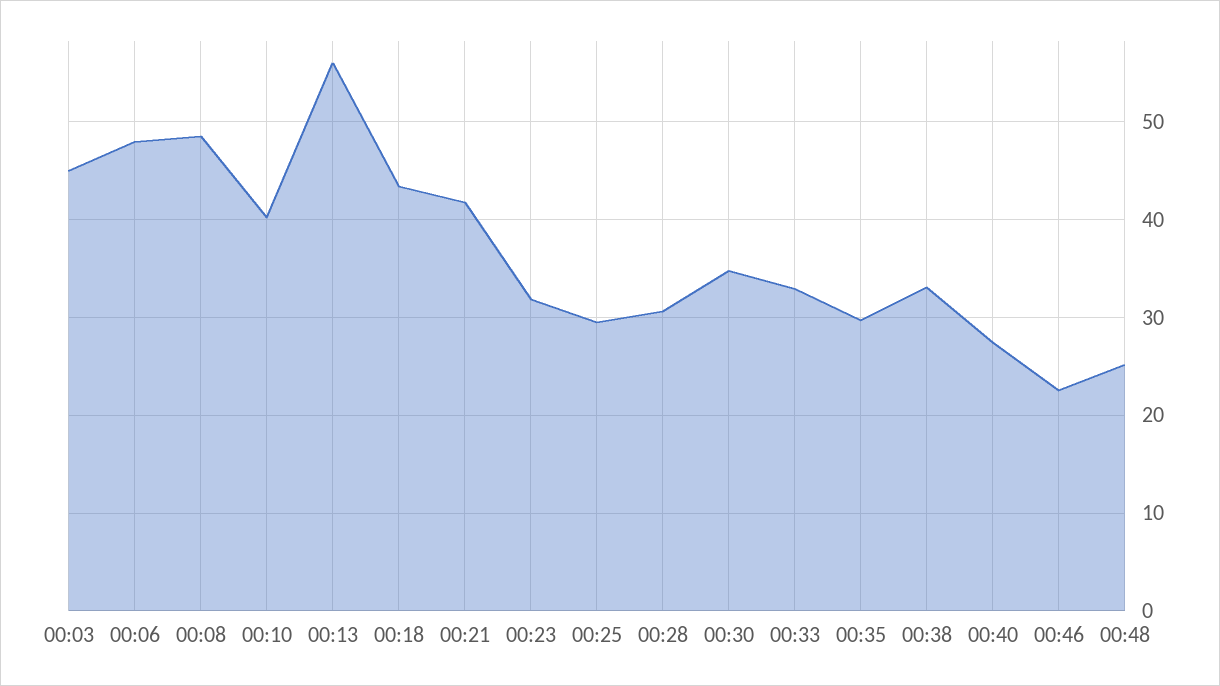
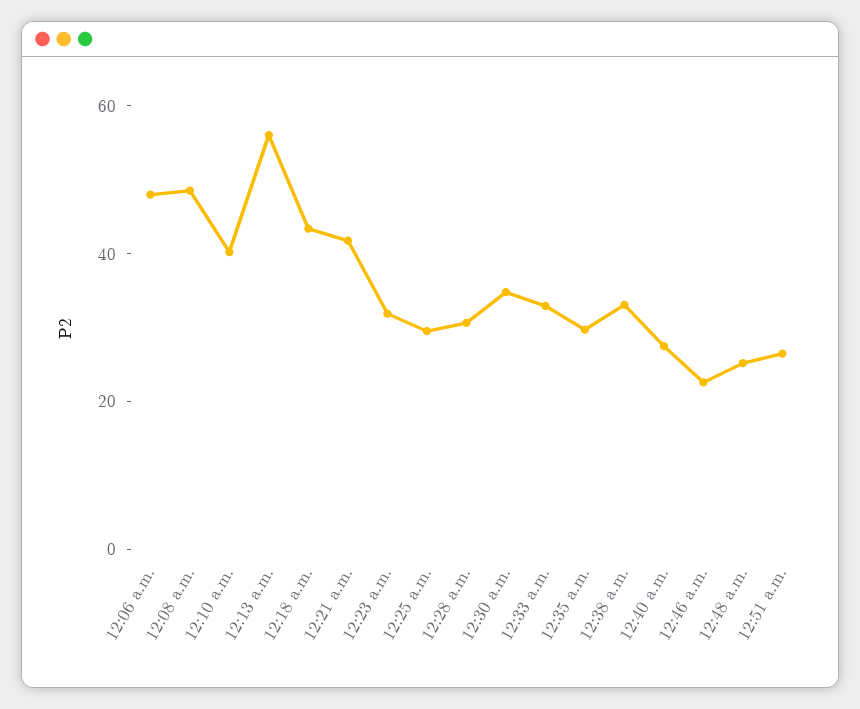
00:03: 45 -> none
12:51 a.m.: none -> 25

